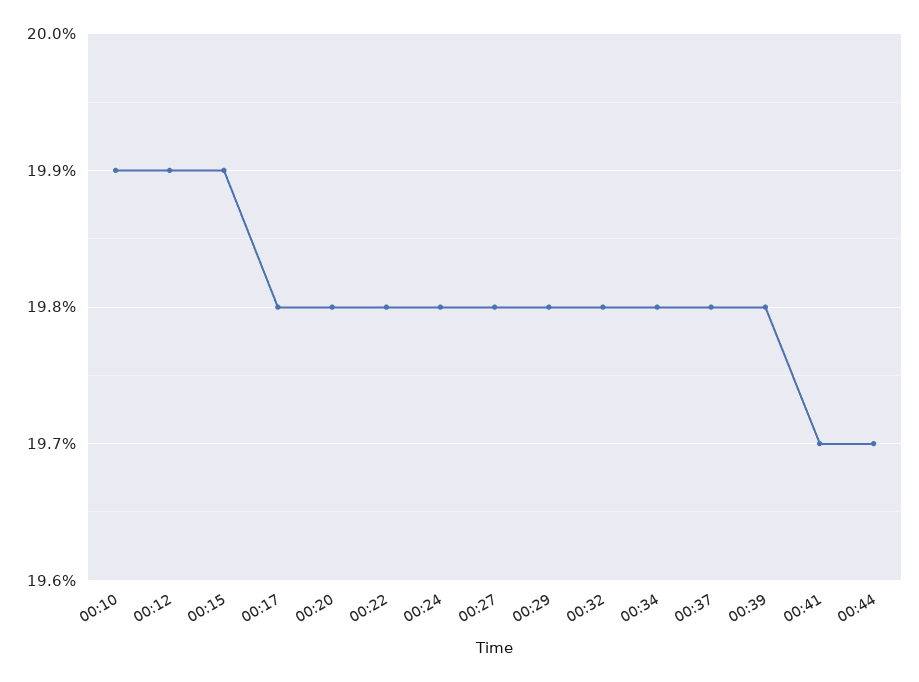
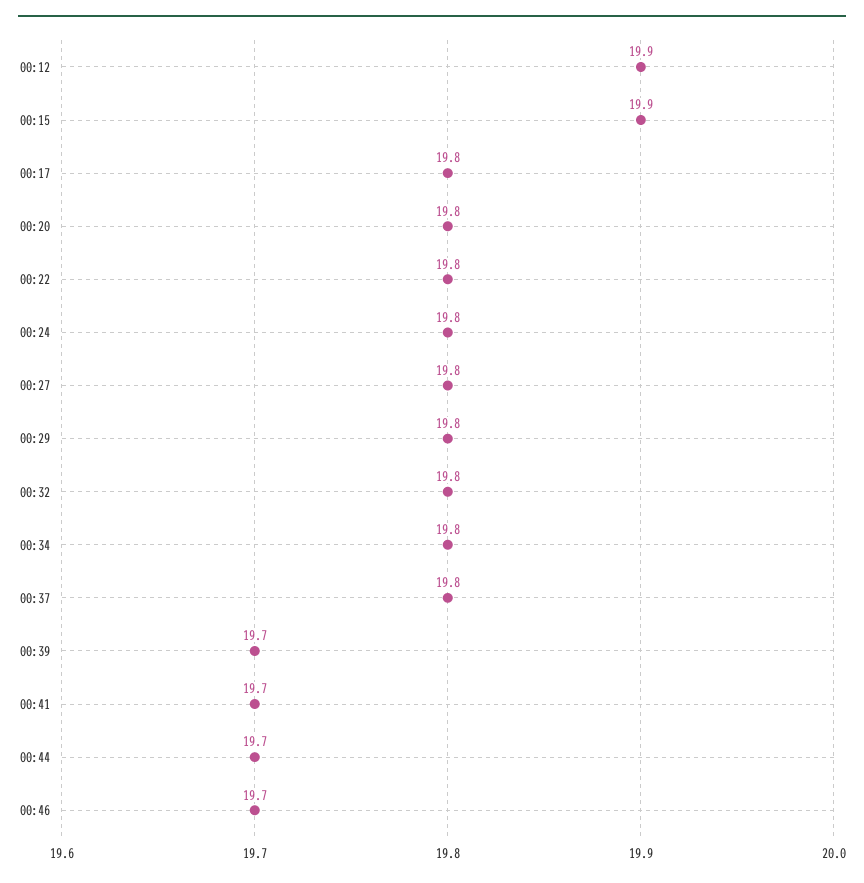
00:10: 19.9 -> none
00:39: 19.8 -> 19.7
00:46: none -> 19.7

